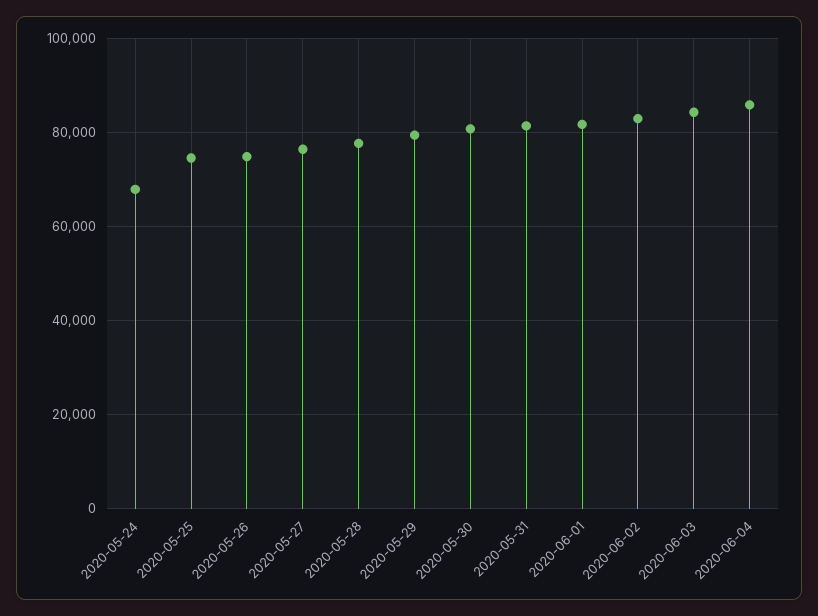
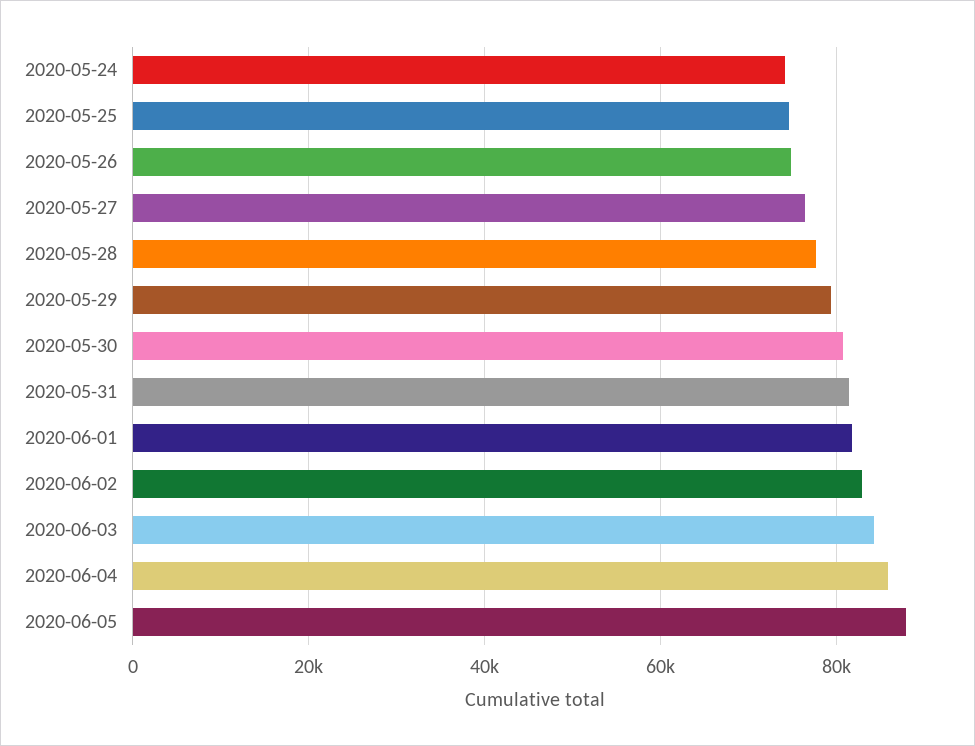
2020-05-24: 68000 -> 74000
2020-06-05: none -> 88000

